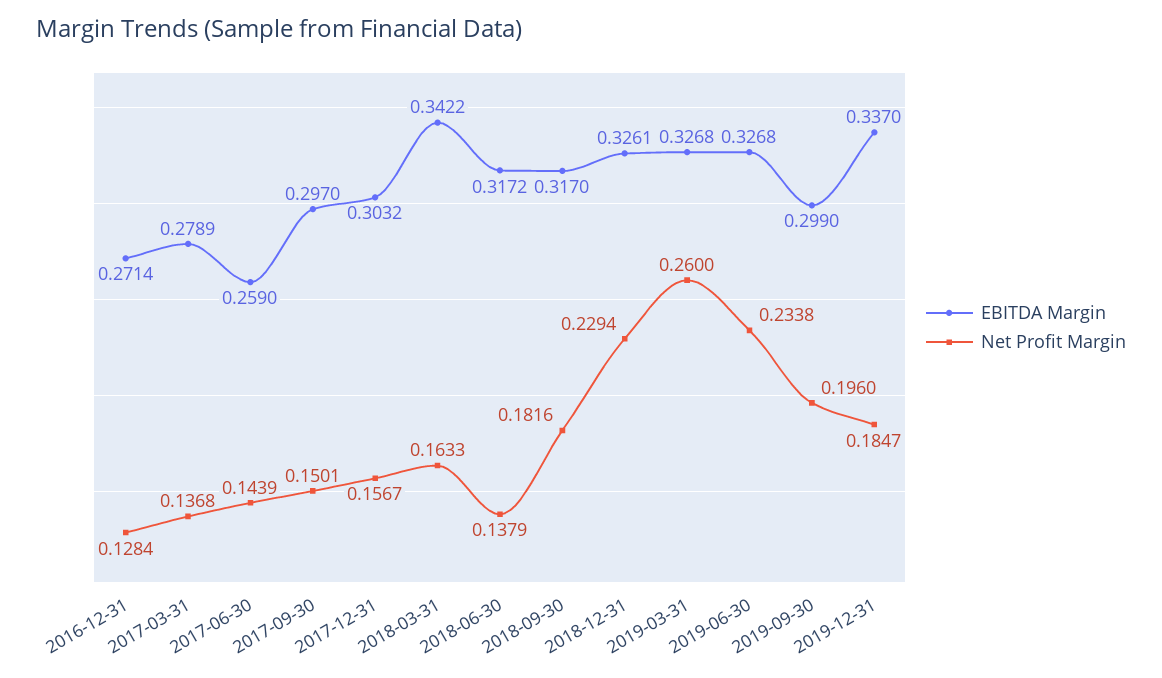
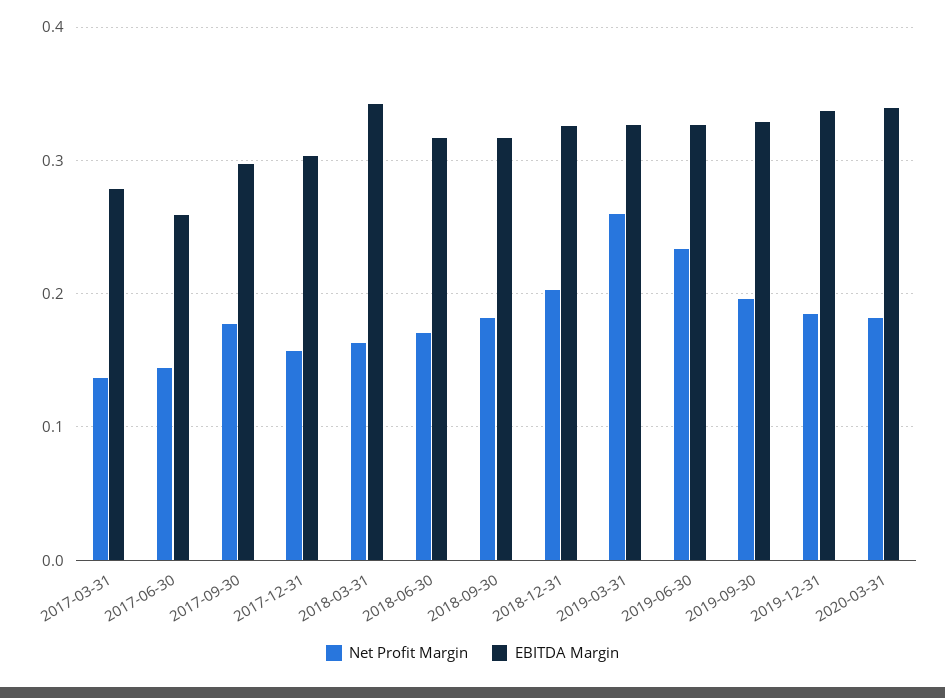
EBITDA Margin, 2016-12-31: 0.2714 -> none
Net Profit Margin, 2016-12-31: 0.1284 -> none
Net Profit Margin, 2017-09-30: 0.1501 -> 0.18
Net Profit Margin, 2018-06-30: 0.1379 -> 0.17
Net Profit Margin, 2018-12-31: 0.2294 -> 0.2
EBITDA Margin, 2019-09-30: 0.299 -> 0.33
Net Profit Margin, 2020-03-31: none -> 0.18
EBITDA Margin, 2020-03-31: none -> 0.34

